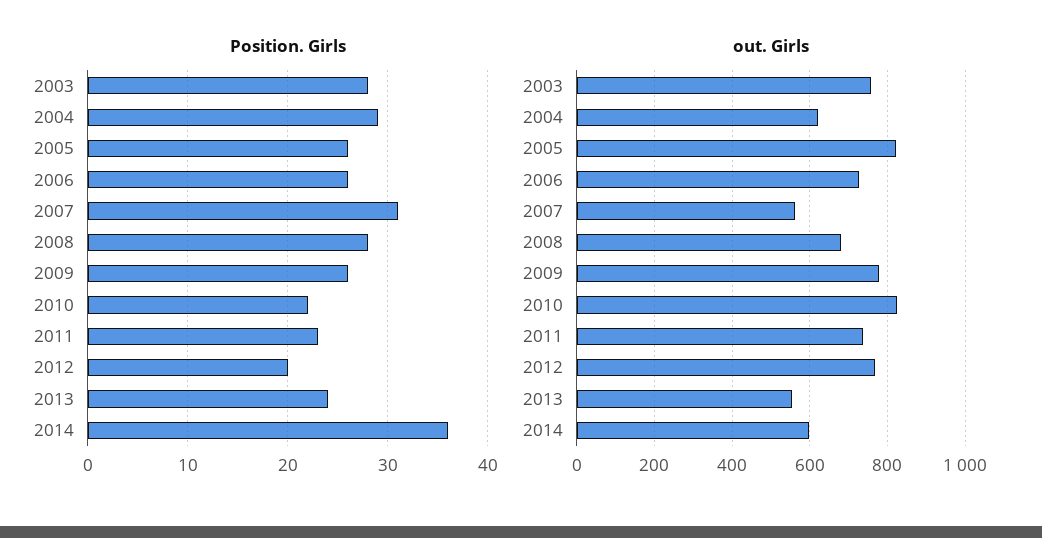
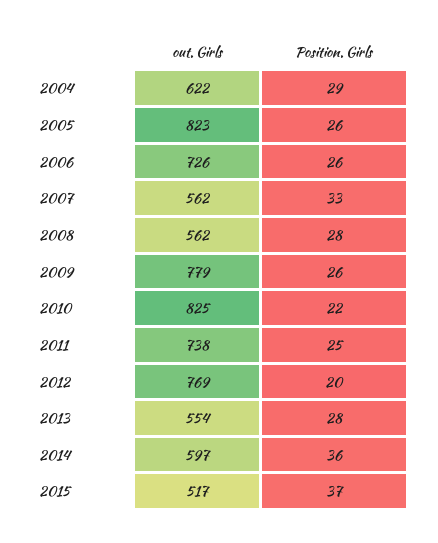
Position. Girls, 2003: 28 -> none
Position. Girls, 2007: 31 -> 33
Position. Girls, 2011: 23 -> 25
Position. Girls, 2013: 24 -> 28
out. Girls, 2003: 760 -> none
out. Girls, 2008: 680 -> 562
out. Girls, 2015: none -> 517
Position. Girls, 2015: none -> 37

